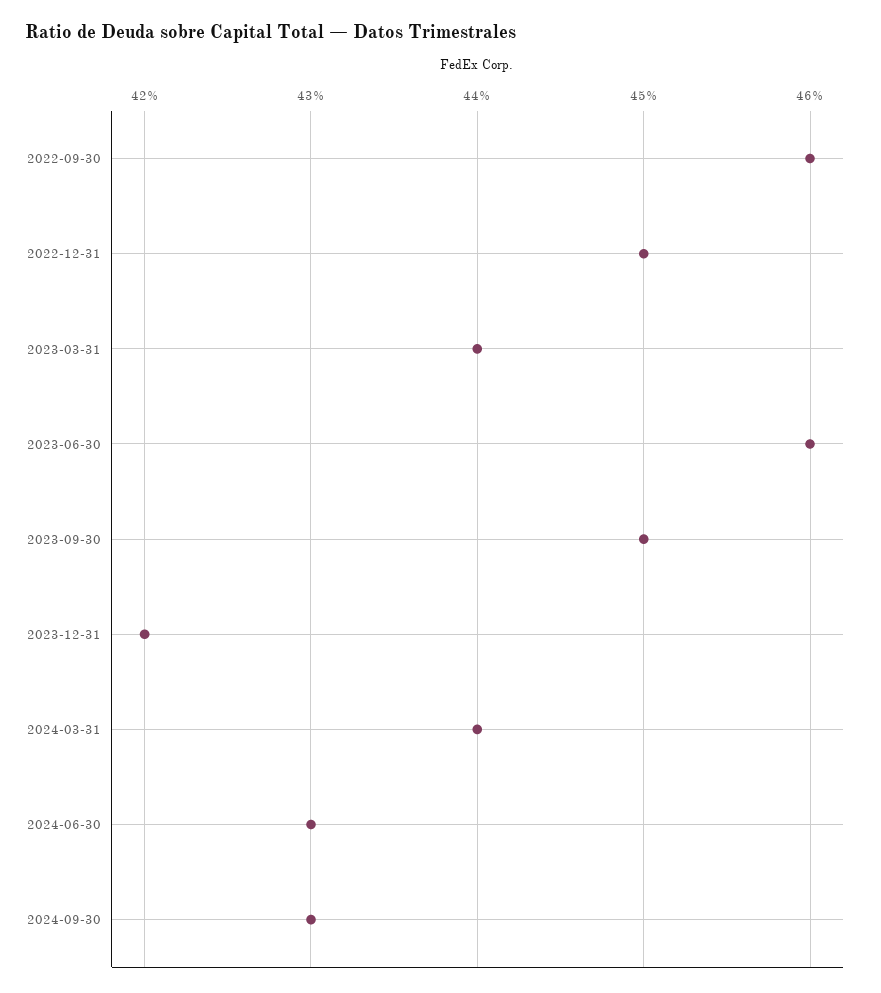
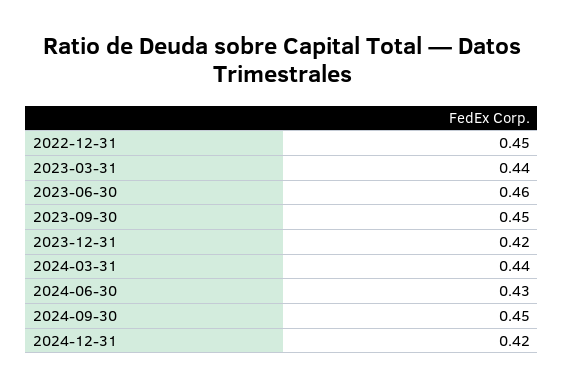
2022-09-30: 0.46 -> none
2024-09-30: 0.43 -> 0.45
2024-12-31: none -> 0.42

